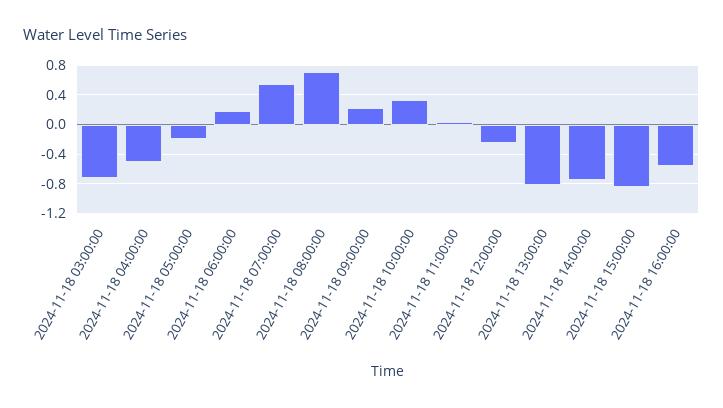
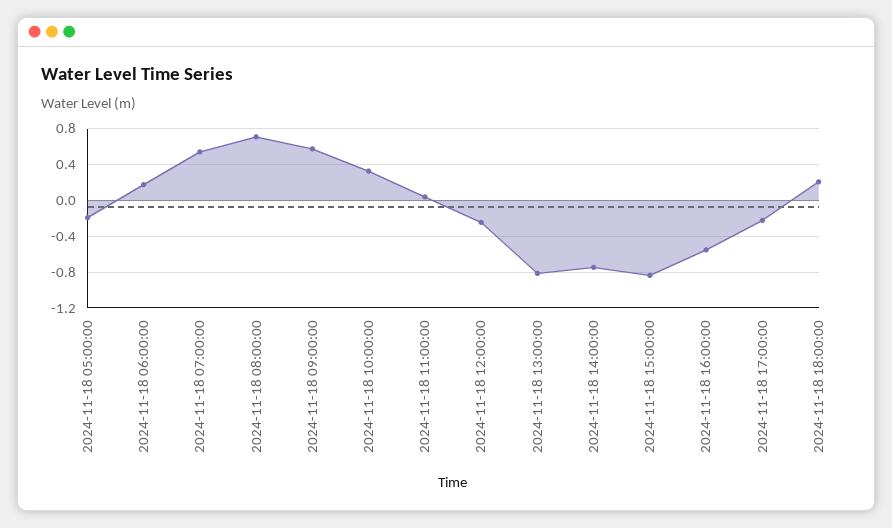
2024-11-18 03:00:00: -0.7 -> none
2024-11-18 04:00:00: -0.5 -> none
2024-11-18 09:00:00: 0.2 -> 0.6
2024-11-18 17:00:00: none -> -0.2
2024-11-18 18:00:00: none -> 0.2

